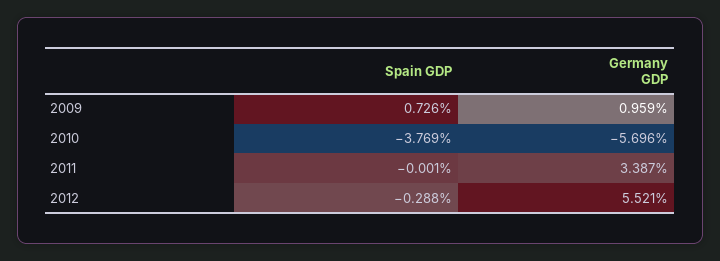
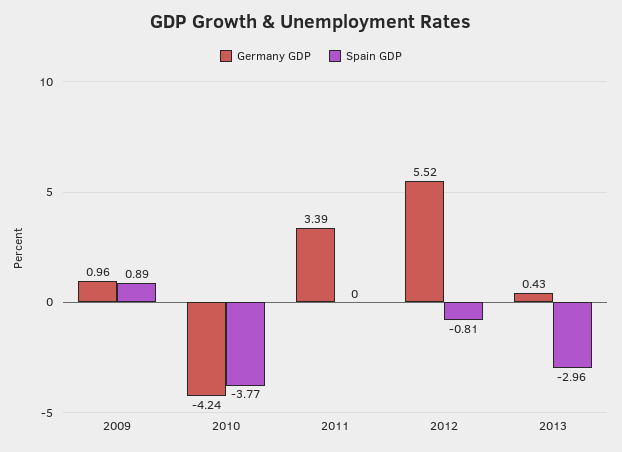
Spain GDP, 2009: 0.726 -> 0.89
Germany GDP, 2010: -5.696 -> -4.24
Spain GDP, 2012: -0.288 -> -0.81
Germany GDP, 2013: none -> 0.43
Spain GDP, 2013: none -> -2.96

